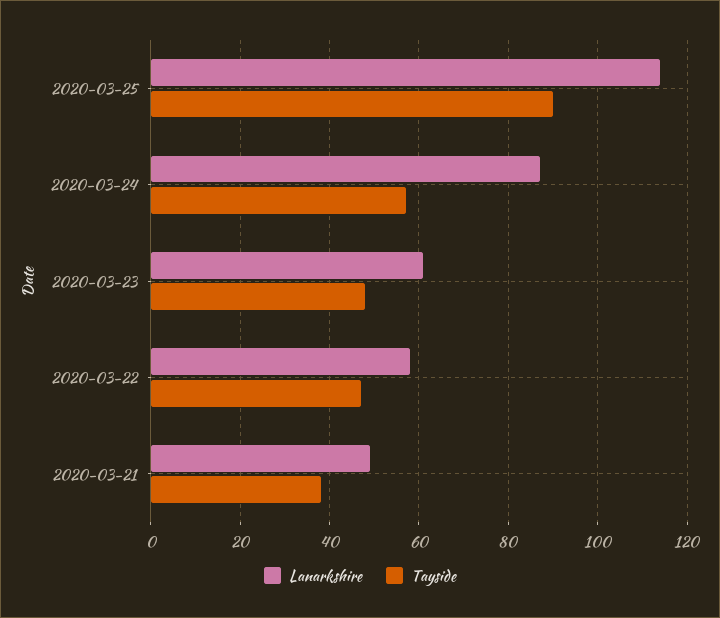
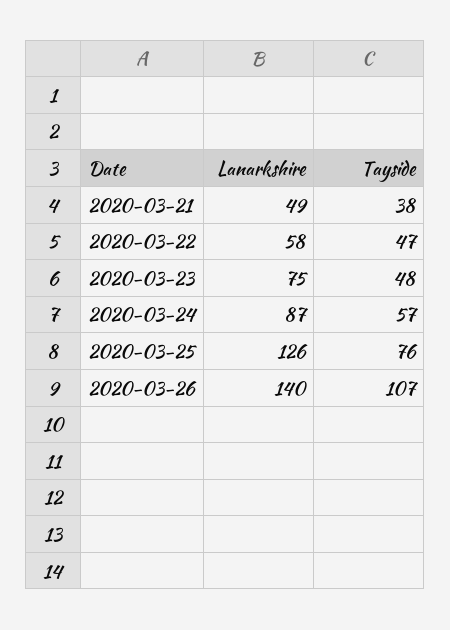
Lanarkshire, 2020-03-25: 115 -> 126
Tayside, 2020-03-25: 90 -> 76
Lanarkshire, 2020-03-23: 60 -> 75
Lanarkshire, 2020-03-26: none -> 140
Tayside, 2020-03-26: none -> 107

